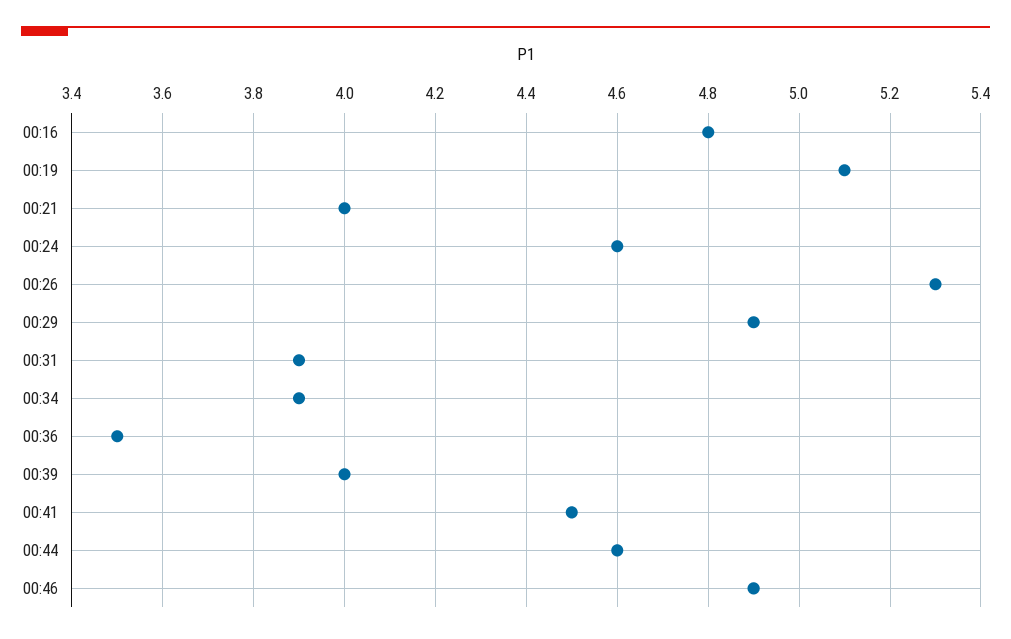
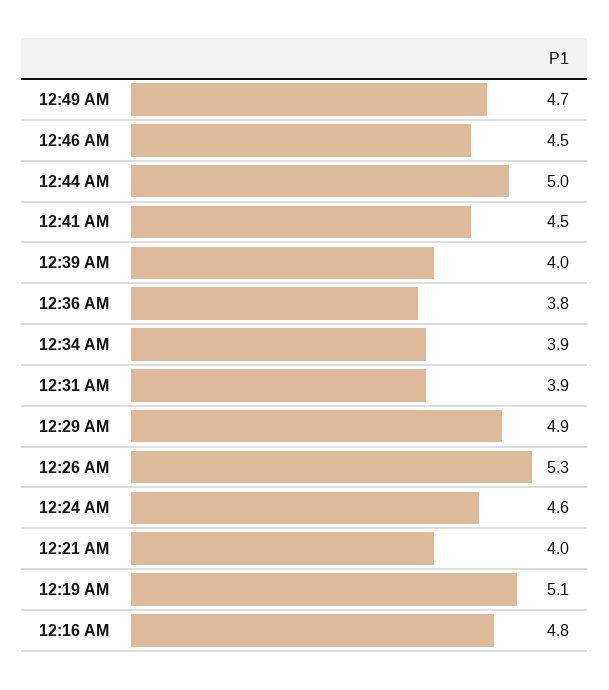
00:36: 3.5 -> 3.8
00:44: 4.6 -> 5
00:46: 4.9 -> 4.5
12:49 AM: none -> 4.7

